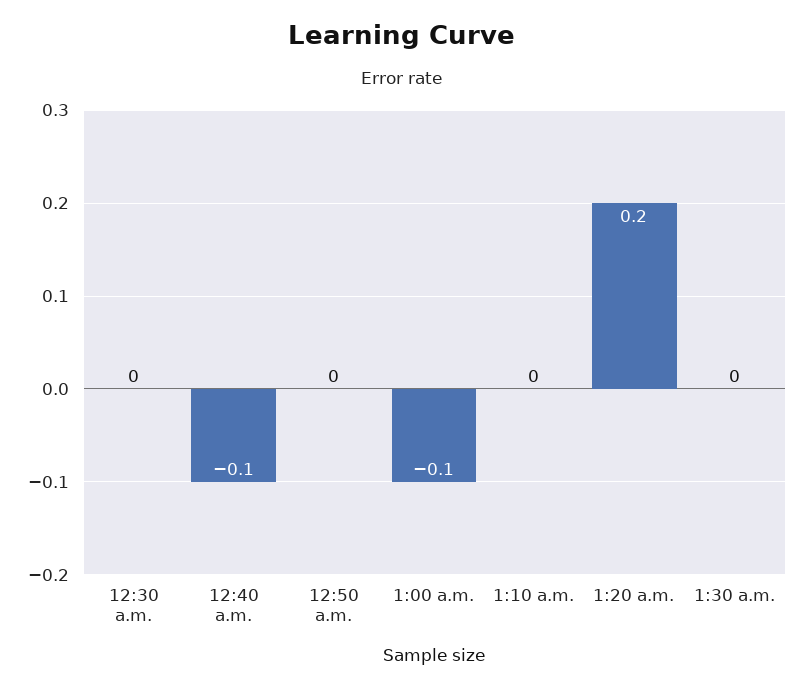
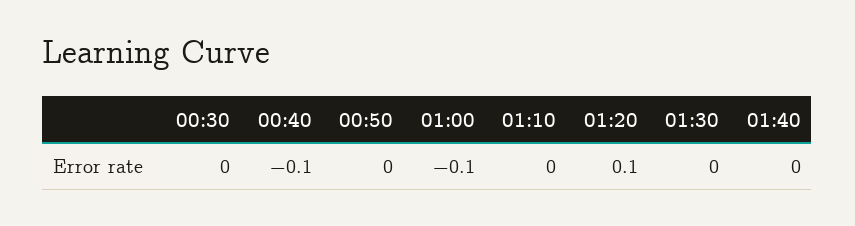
1:20 a.m.: 0.2 -> 0.1
01:40: none -> 0

